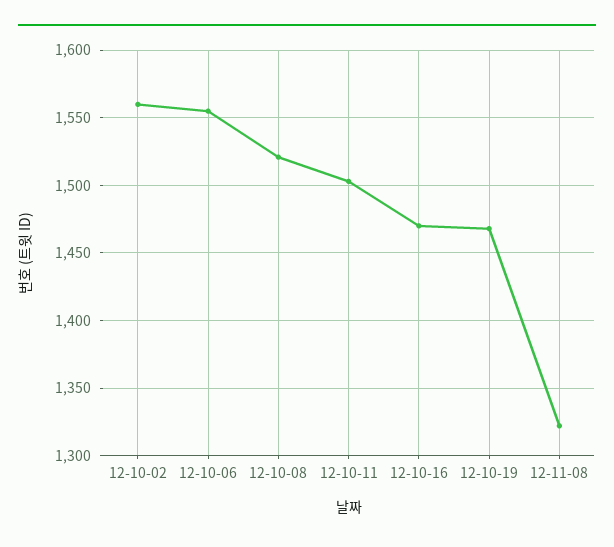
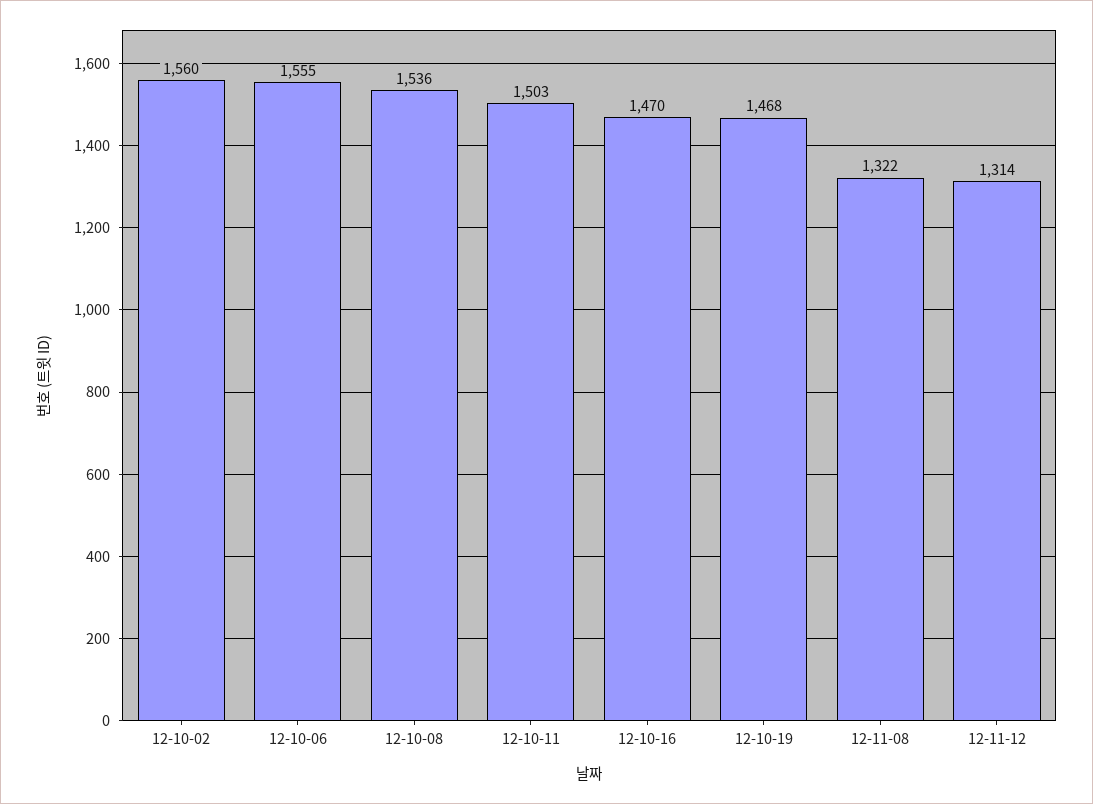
12-10-08: 1520 -> 1536
12-11-12: none -> 1314

